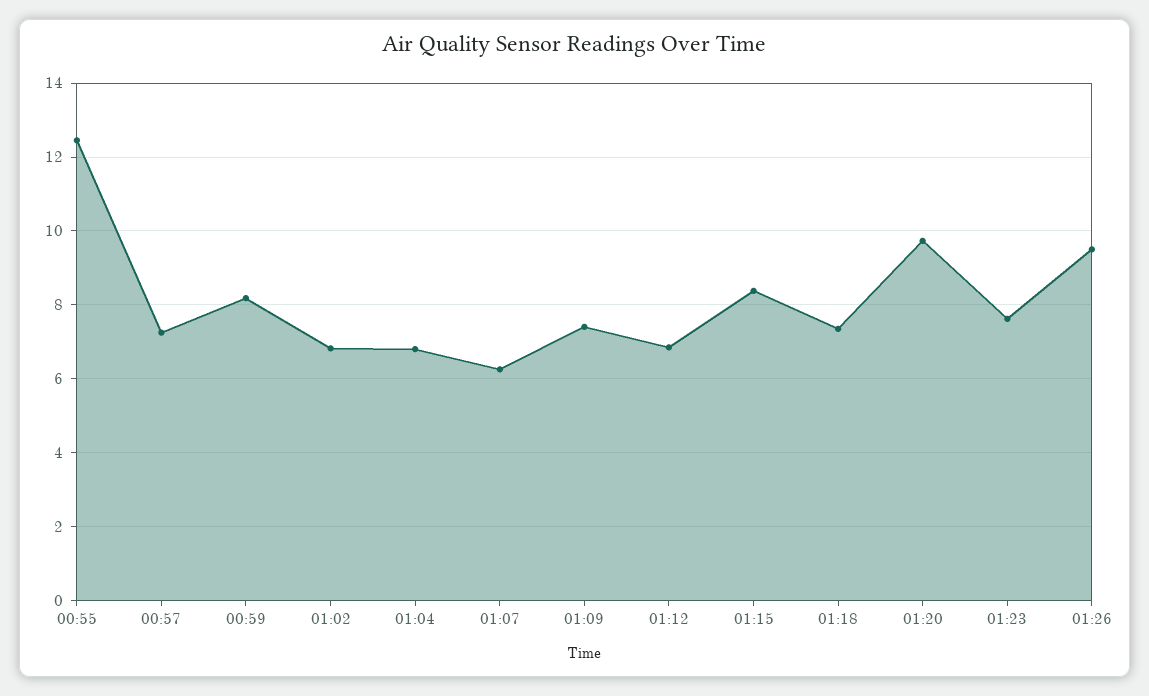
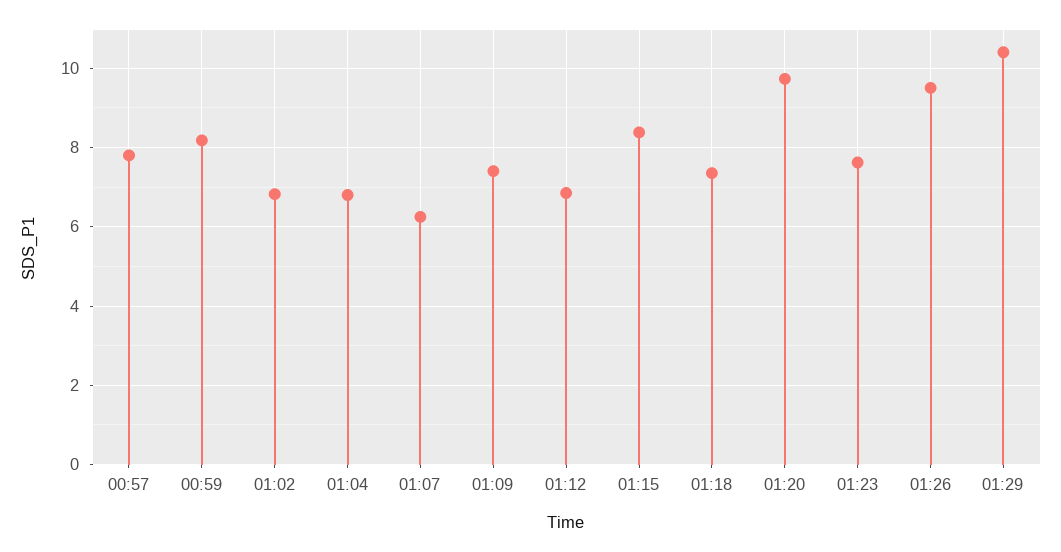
00:55: 12.4 -> none
00:57: 7.2 -> 7.8
01:29: none -> 10.4

